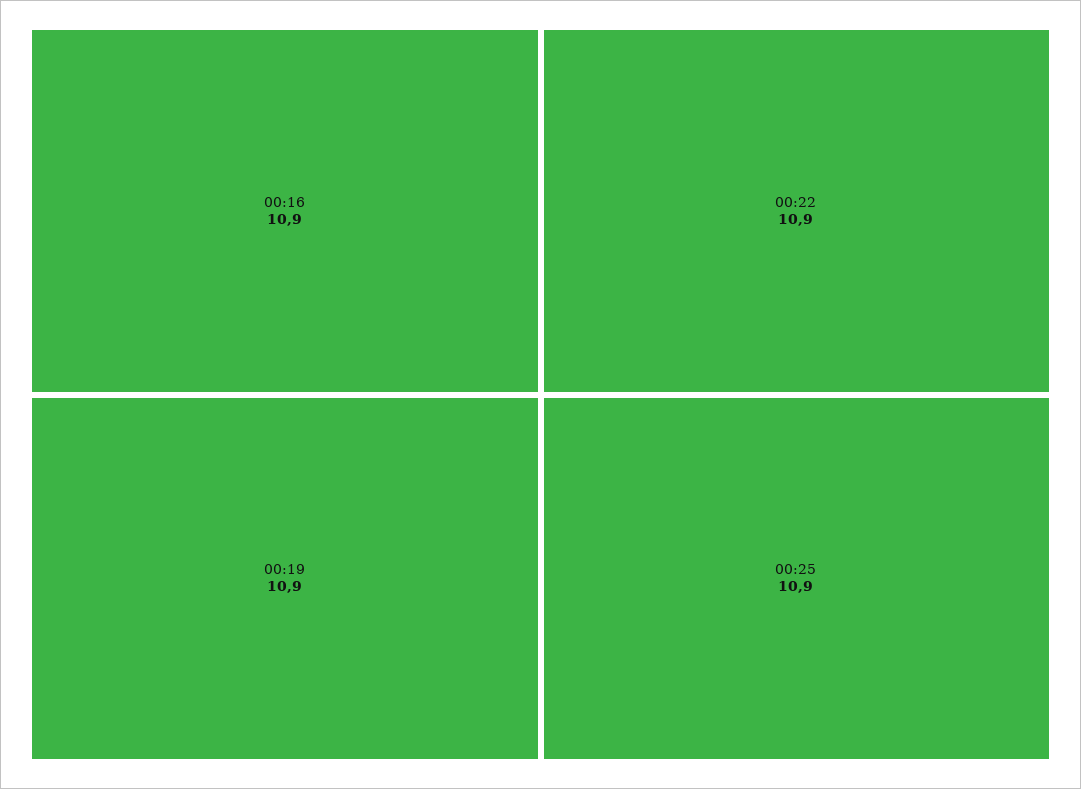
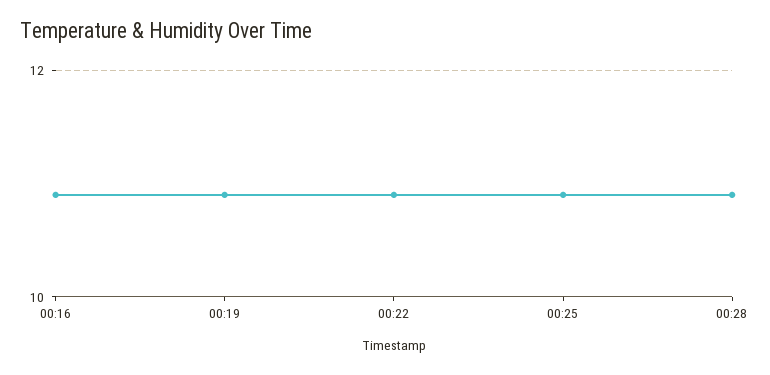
00:28: none -> 11

